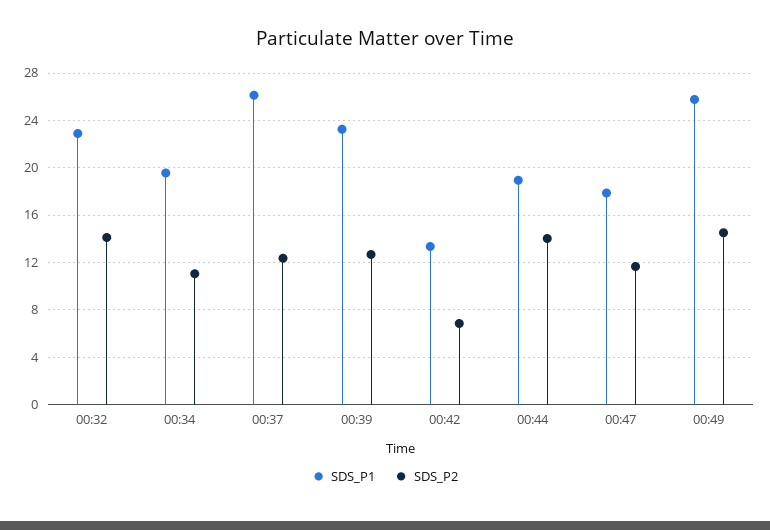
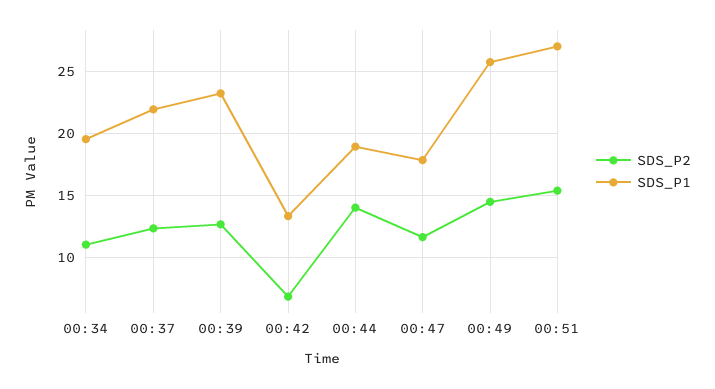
SDS_P1, 00:32: 23 -> none
SDS_P2, 00:32: 14 -> none
SDS_P1, 00:37: 26 -> 22
SDS_P2, 00:51: none -> 15.5
SDS_P1, 00:51: none -> 27

